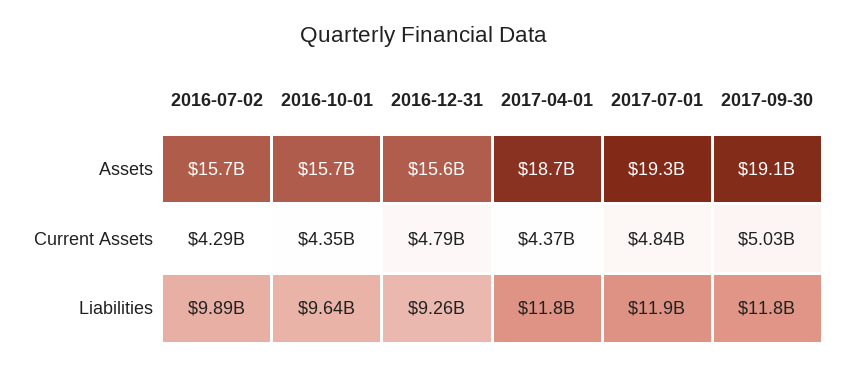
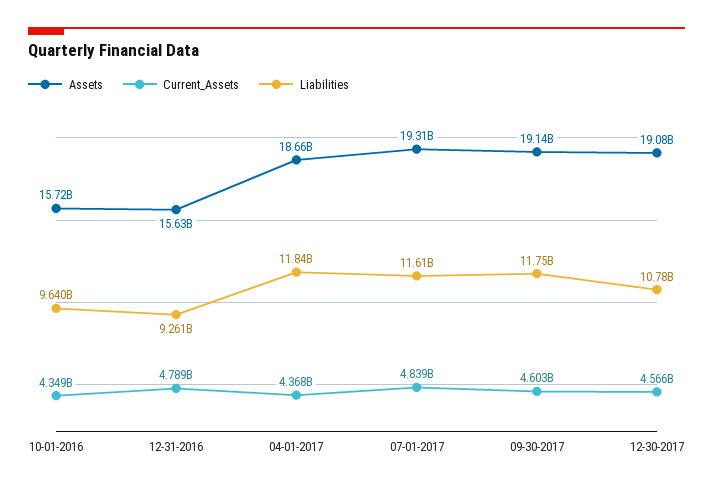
Assets, 2016-07-02: 15700000000 -> none
Current Assets, 2016-07-02: 4290000000 -> none
Current Assets, 2017-09-30: 5030000000 -> 4603000000
Liabilities, 2016-07-02: 9890000000 -> none
Liabilities, 2017-07-01: 11900000000 -> 11610000000
Assets, 12-30-2017: none -> 19080000000
Current Assets, 12-30-2017: none -> 4566000000
Liabilities, 12-30-2017: none -> 10780000000

